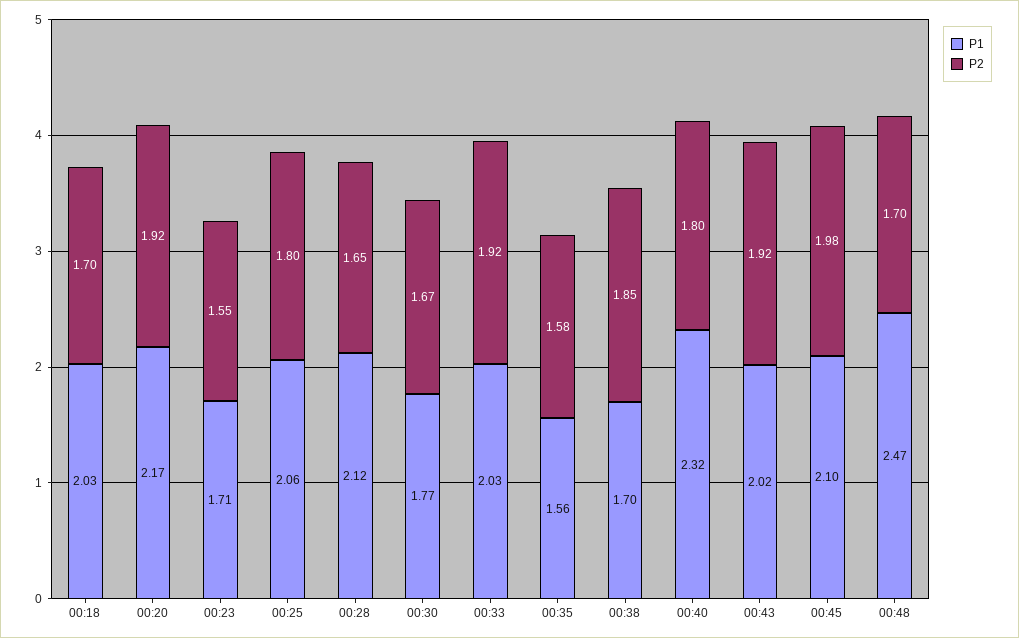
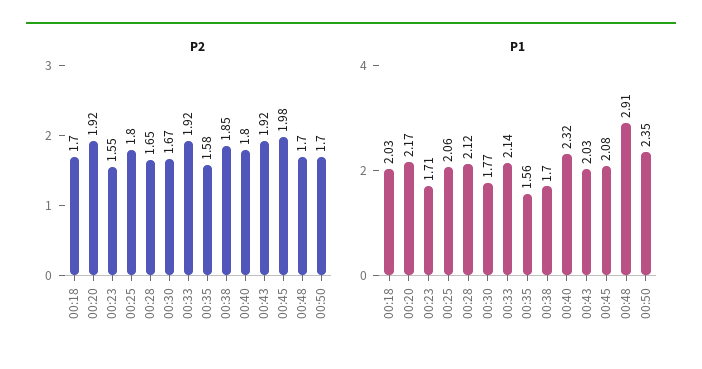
P1, 00:33: 2.03 -> 2.14
P1, 00:43: 2.02 -> 2.03
P1, 00:45: 2.1 -> 2.08
P1, 00:48: 2.47 -> 2.91
P2, 00:50: none -> 1.7
P1, 00:50: none -> 2.35

